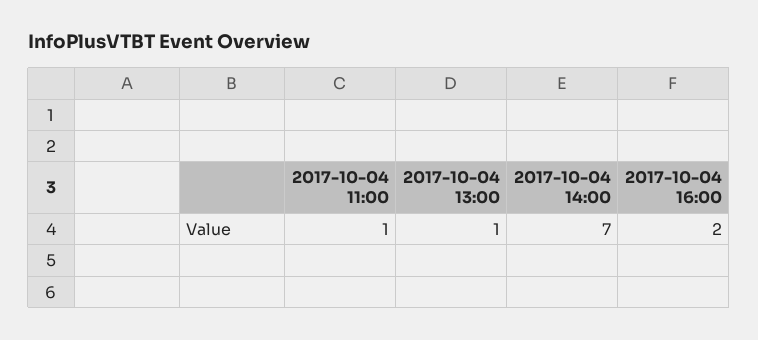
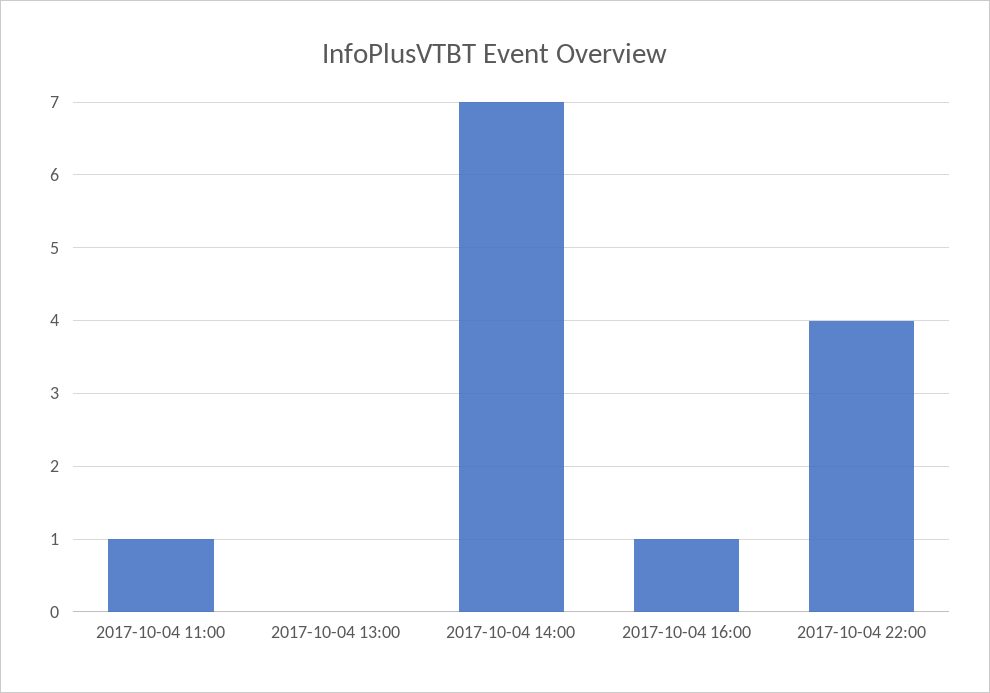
2017-10-04 13:00: 1 -> 0
2017-10-04 16:00: 2 -> 1
2017-10-04 22:00: none -> 4

